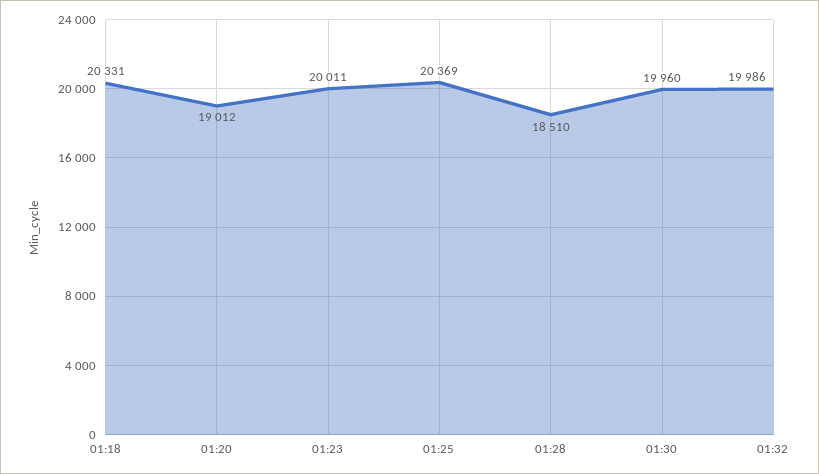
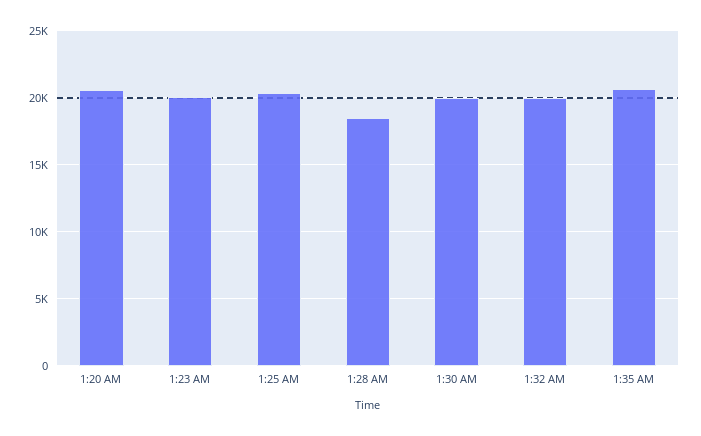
01:18: 20331 -> none
01:20: 19012 -> 20500
1:35 AM: none -> 20500

